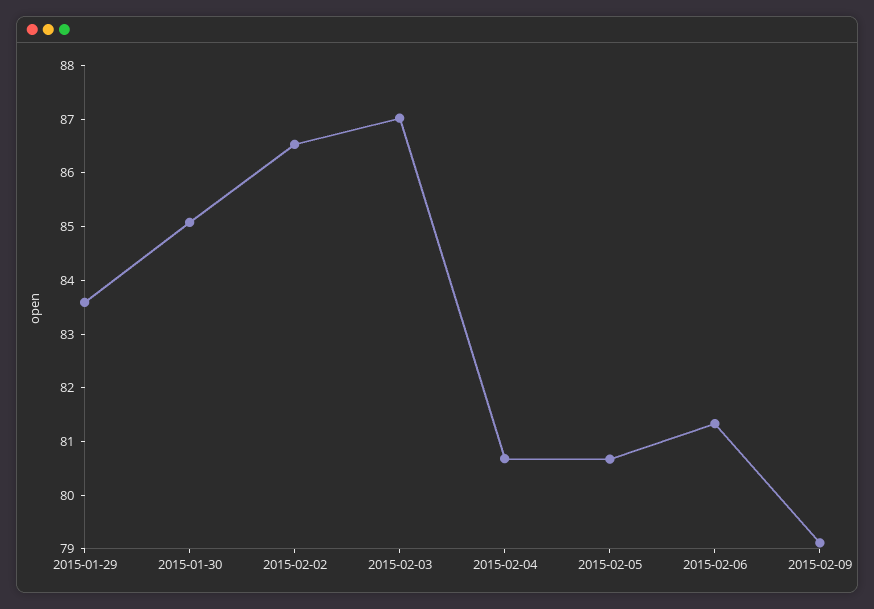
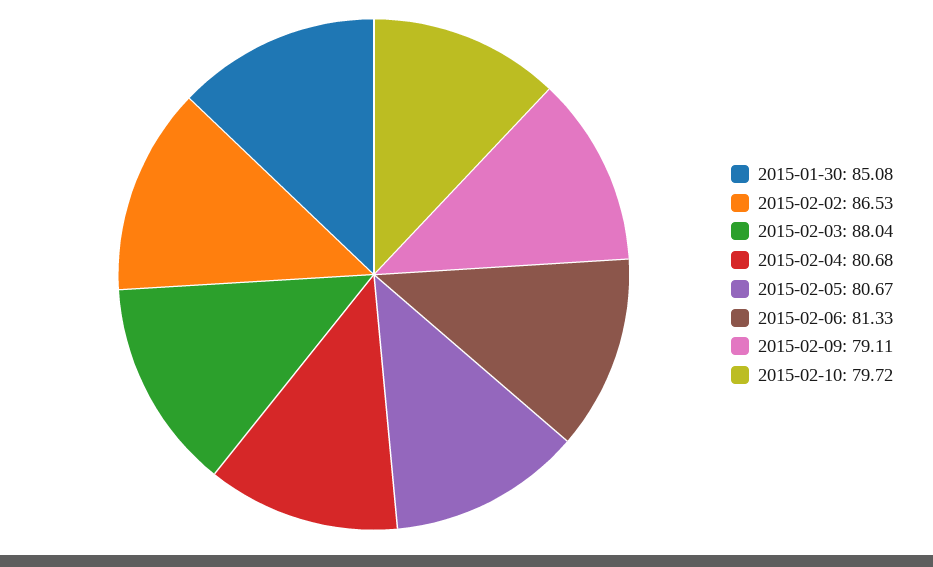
2015-01-29: 83.6 -> none
2015-02-03: 87 -> 88.04
2015-02-10: none -> 79.72

